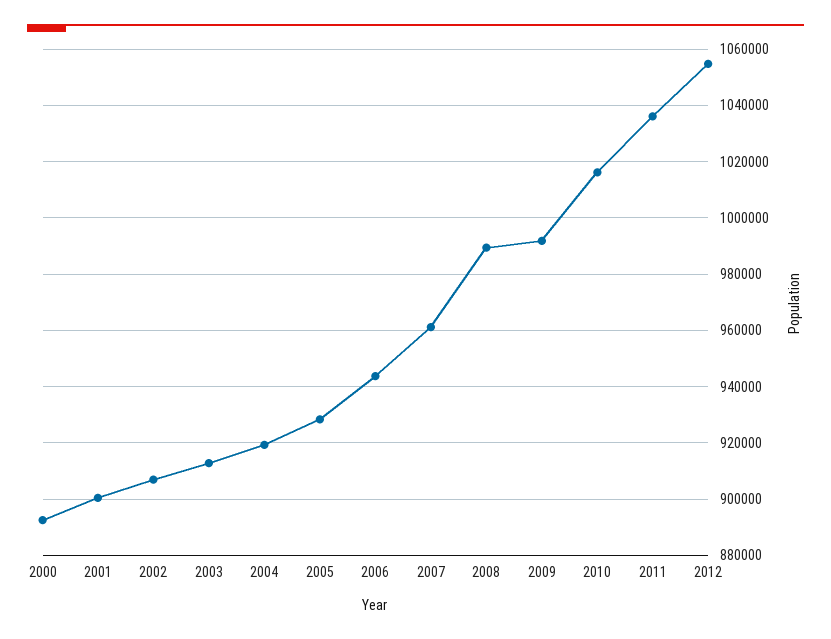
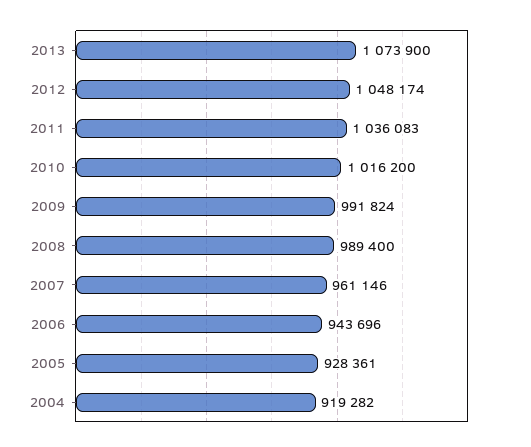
2000: 892500 -> none
2001: 900000 -> none
2002: 907500 -> none
2003: 912500 -> none
2012: 1055000 -> 1048174
2013: none -> 1073900

